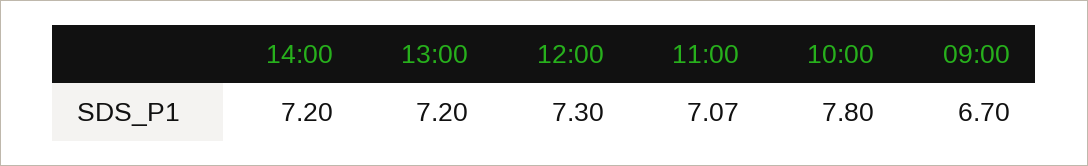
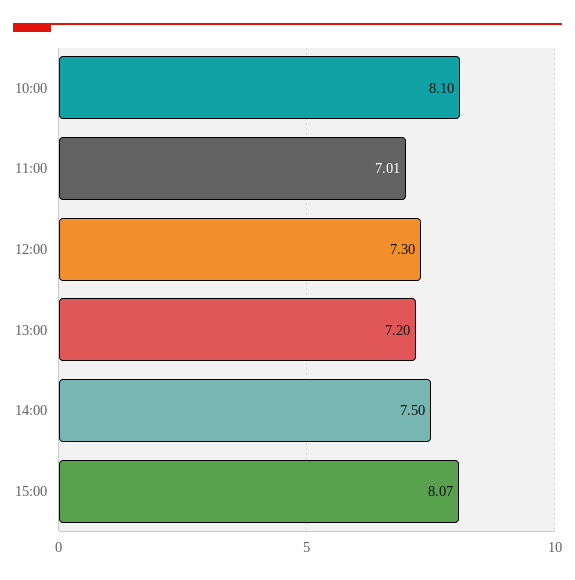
14:00: 7.2 -> 7.5
11:00: 7.07 -> 7.01
10:00: 7.8 -> 8.1
09:00: 6.7 -> none
15:00: none -> 8.07

